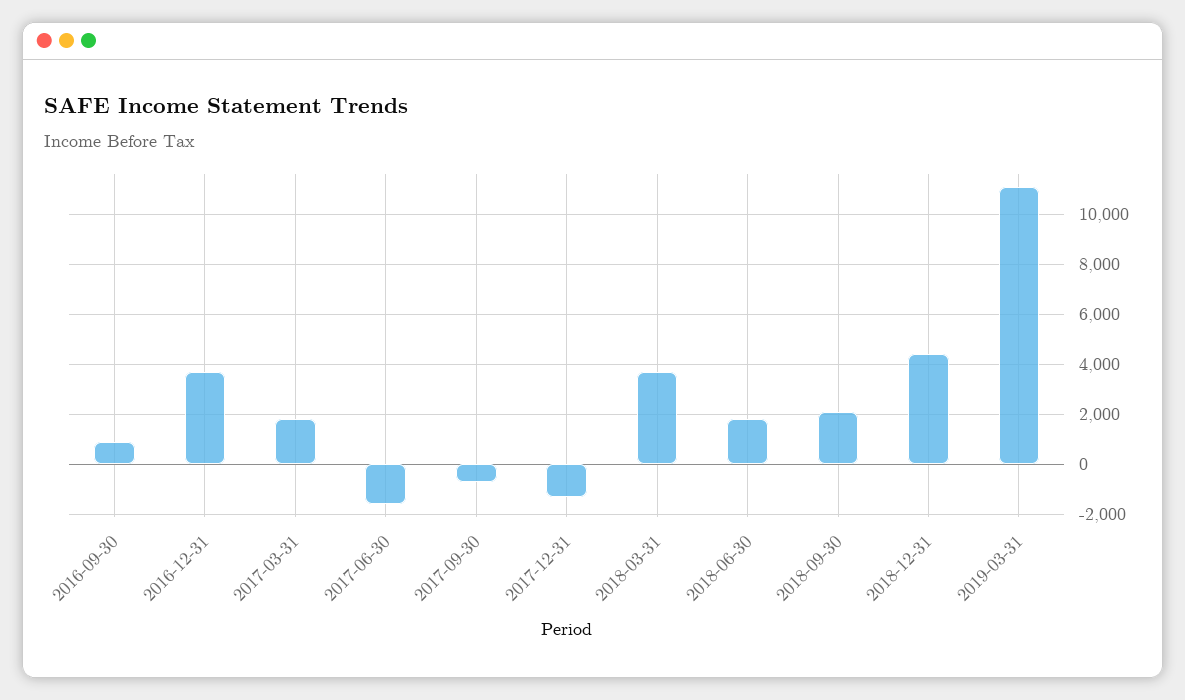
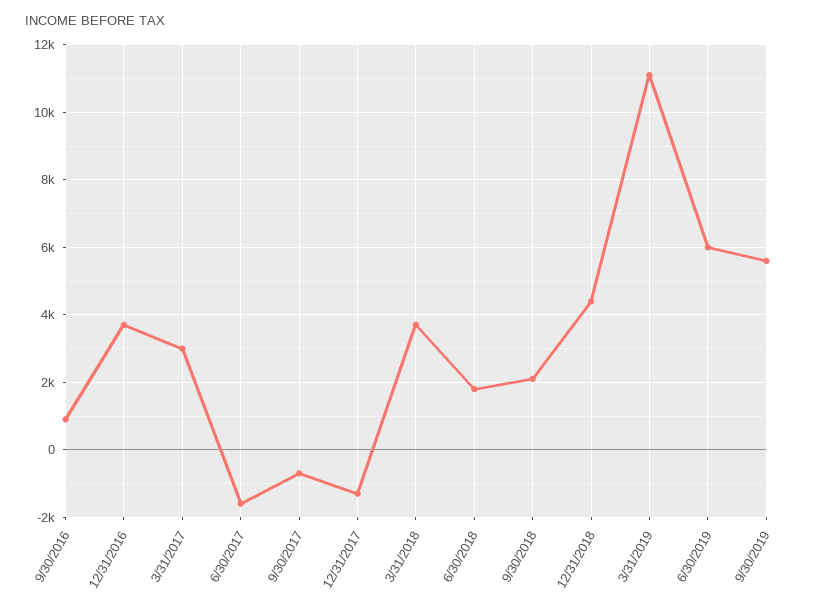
2017-03-31: 1750 -> 3000
6/30/2019: none -> 6000
9/30/2019: none -> 5600

